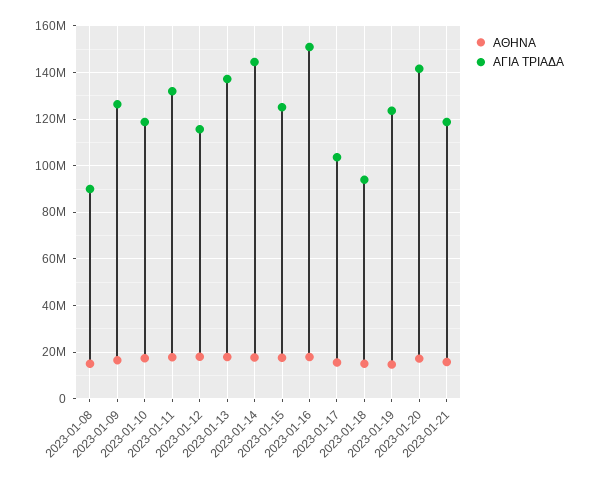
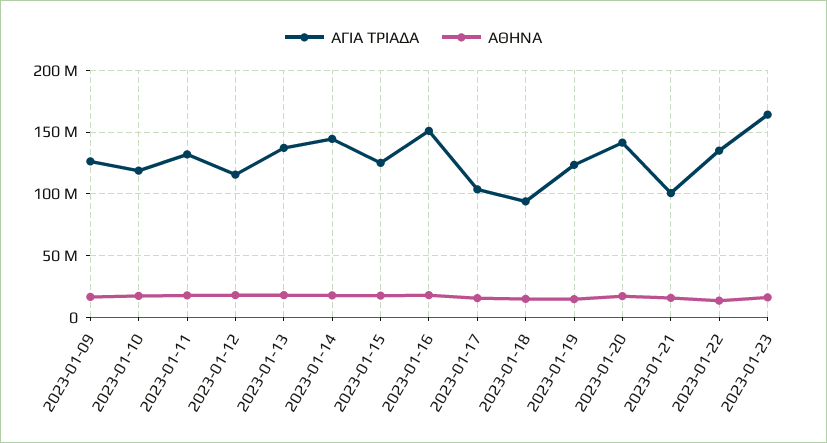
ΑΘΗΝΑ, 2023-01-08: 15000000 -> none
ΑΓΙΑ ΤΡΙΑΔΑ, 2023-01-08: 90000000 -> none
ΑΓΙΑ ΤΡΙΑΔΑ, 2023-01-21: 120000000 -> 100000000
ΑΓΙΑ ΤΡΙΑΔΑ, 2023-01-22: none -> 135000000
ΑΘΗΝΑ, 2023-01-22: none -> 15000000
ΑΓΙΑ ΤΡΙΑΔΑ, 2023-01-23: none -> 165000000
ΑΘΗΝΑ, 2023-01-23: none -> 15000000

